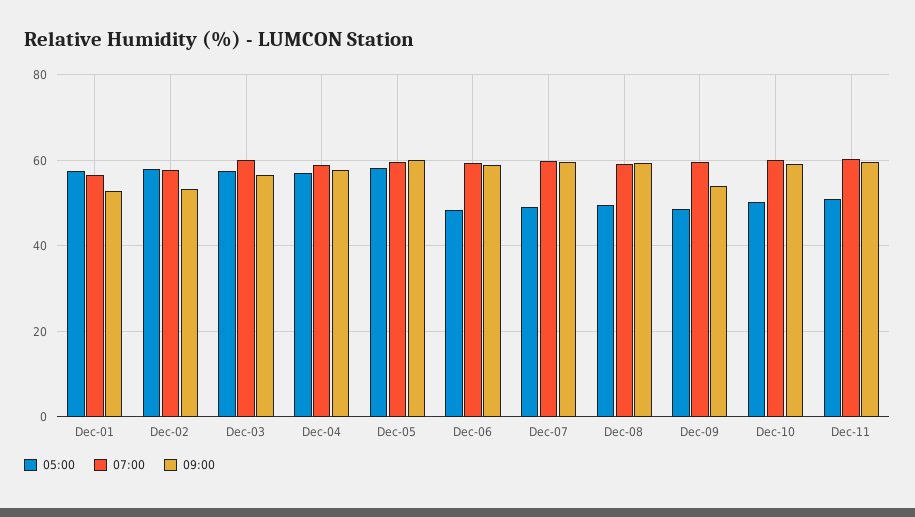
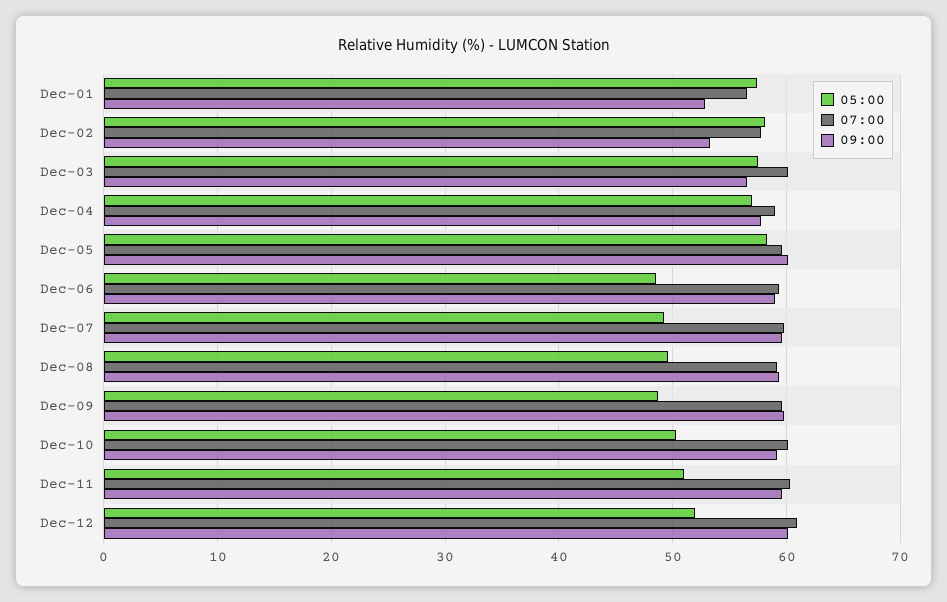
09:00, Dec-09: 54 -> 60
05:00, Dec-12: none -> 52
07:00, Dec-12: none -> 61
09:00, Dec-12: none -> 60

